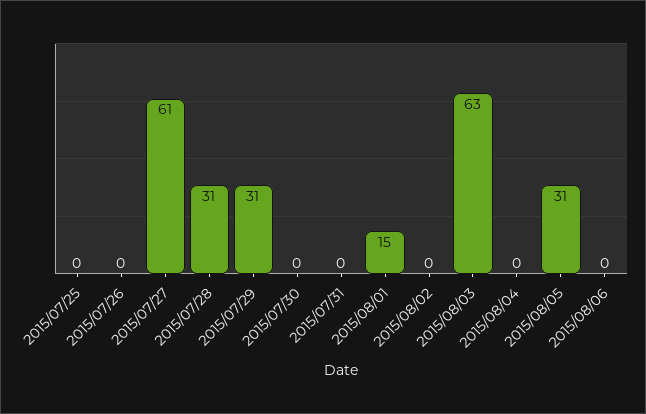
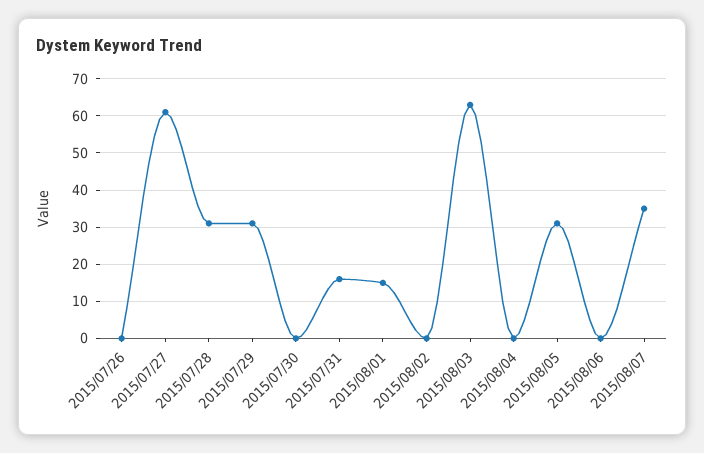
2015/07/25: 0 -> none
2015/07/31: 0 -> 15
2015/08/07: none -> 35

